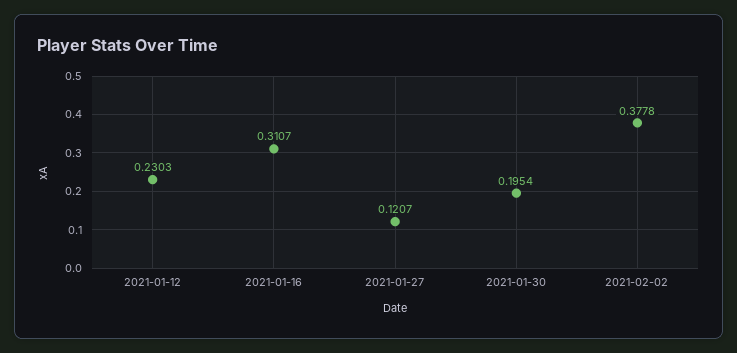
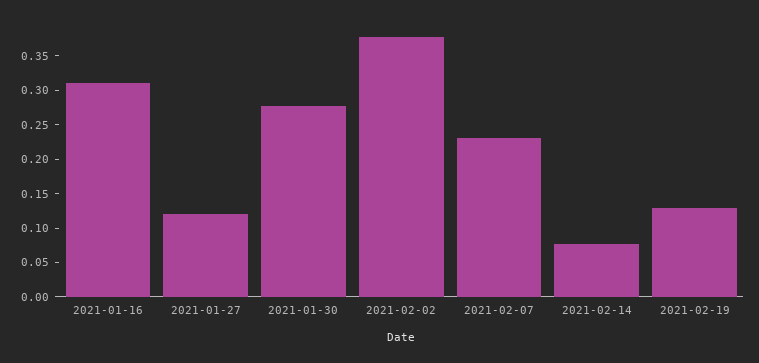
2021-01-12: 0.2303 -> none
2021-01-30: 0.1954 -> 0.275
2021-02-07: none -> 0.225
2021-02-14: none -> 0.075
2021-02-19: none -> 0.125

